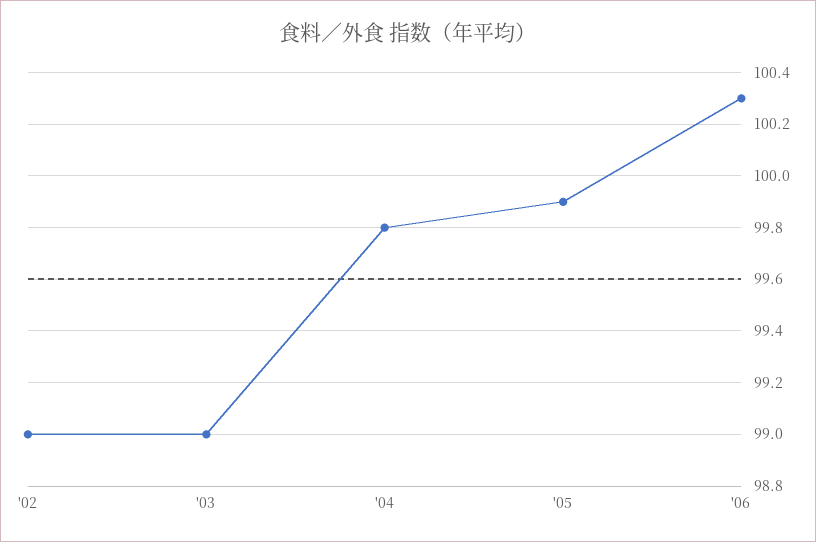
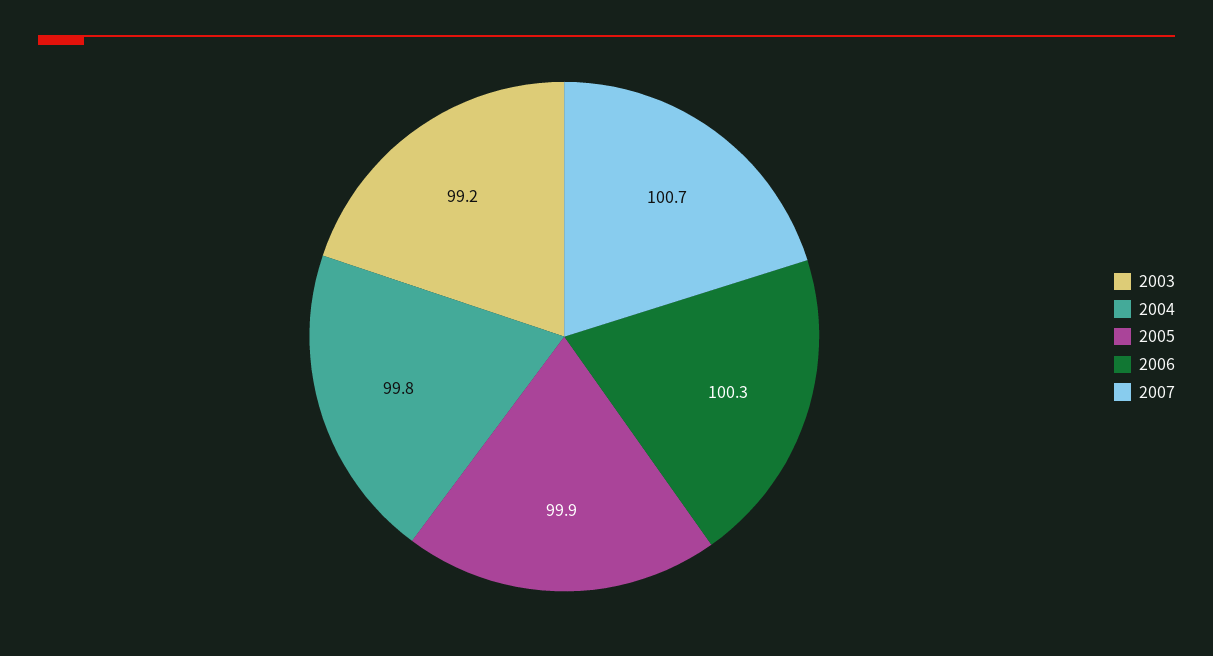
'02: 99 -> none
'03: 99 -> 99.2
2007: none -> 100.7

